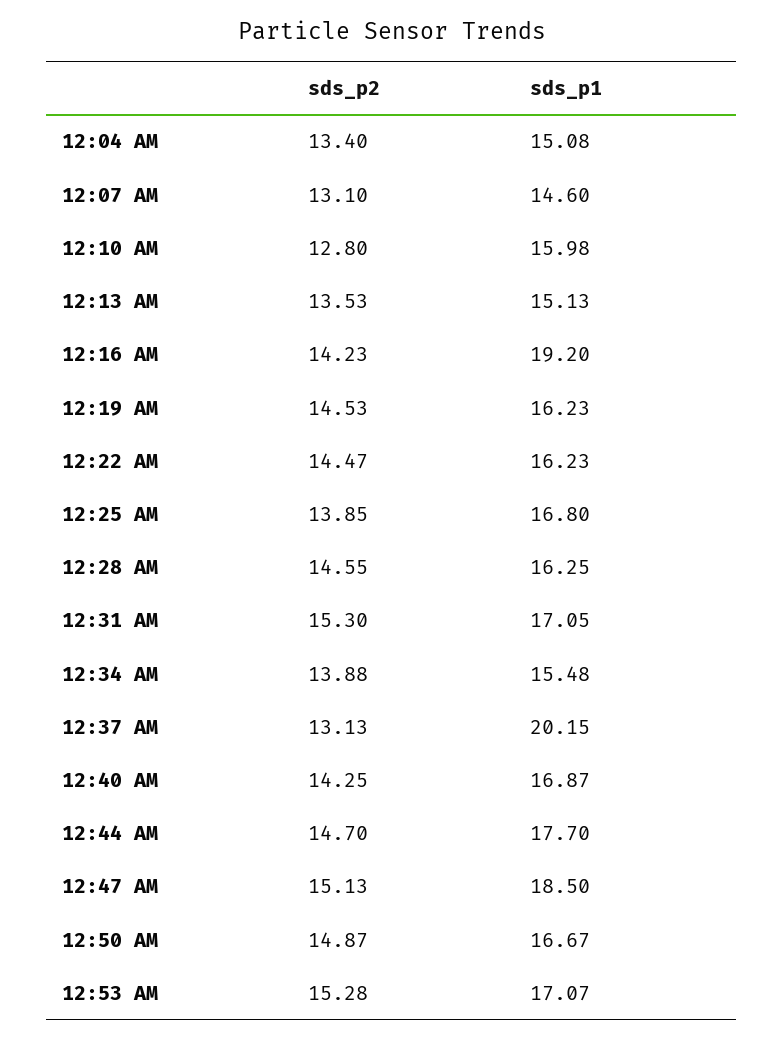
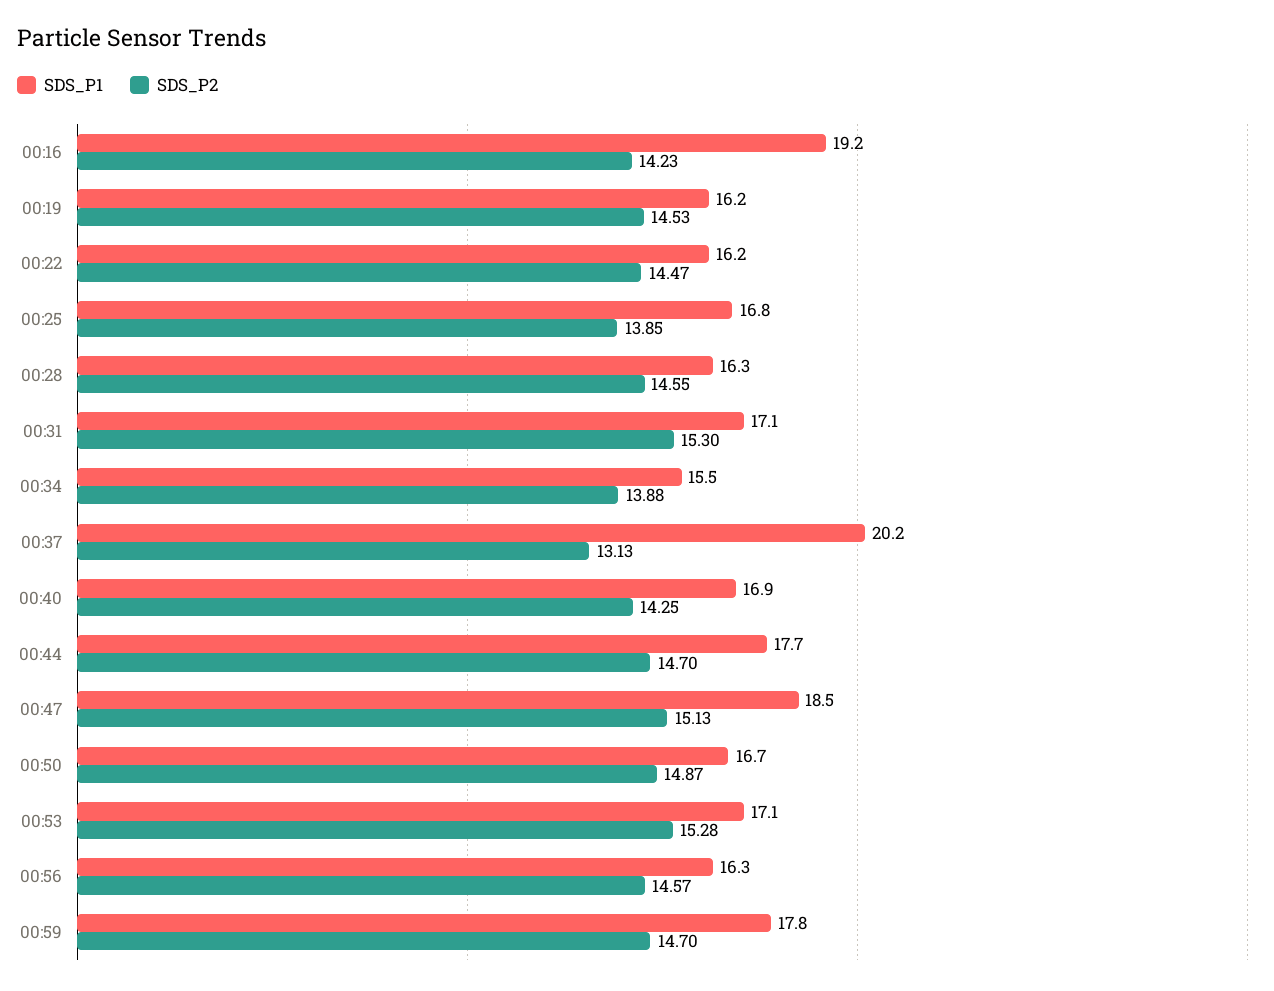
sds_p2, 12:04 AM: 13.4 -> none
sds_p1, 12:04 AM: 15.08 -> none
sds_p2, 12:07 AM: 13.1 -> none
sds_p1, 12:07 AM: 14.6 -> none
sds_p2, 12:10 AM: 12.8 -> none
sds_p1, 12:10 AM: 15.98 -> none
sds_p2, 12:13 AM: 13.53 -> none
sds_p1, 12:13 AM: 15.13 -> none
sds_p1, 00:56: none -> 16.3
sds_p2, 00:56: none -> 14.57
sds_p1, 00:59: none -> 17.8
sds_p2, 00:59: none -> 14.7

